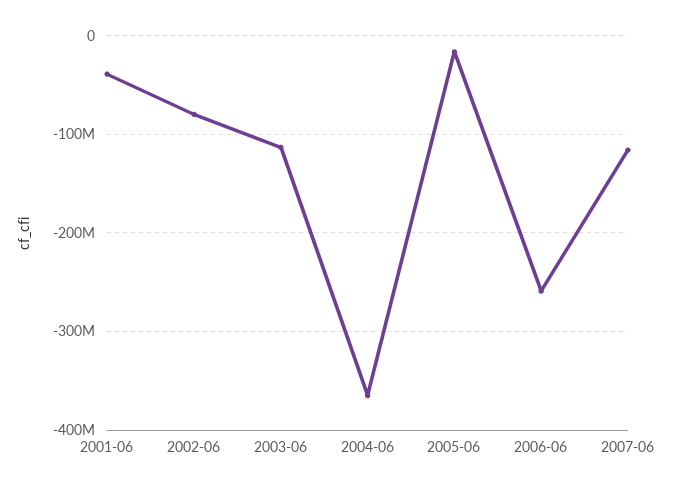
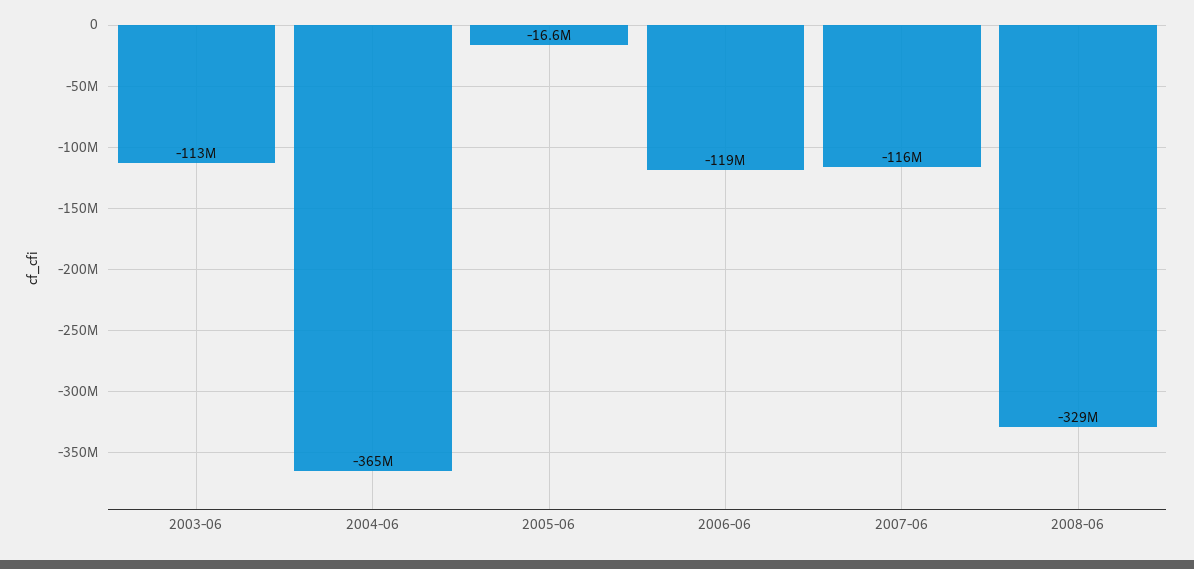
2001-06: -40000000 -> none
2002-06: -80000000 -> none
2006-06: -260000000 -> -119000000
2008-06: none -> -329000000

